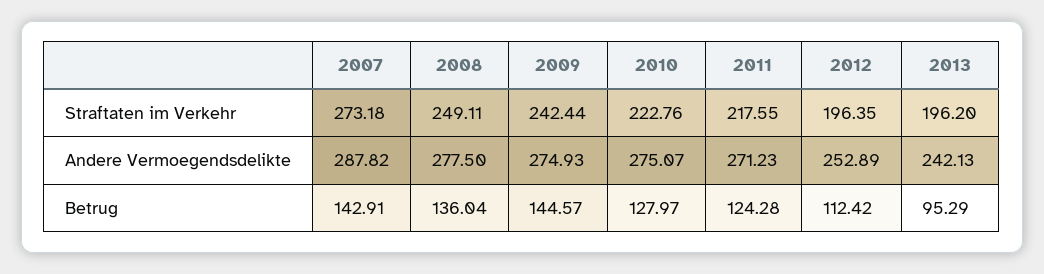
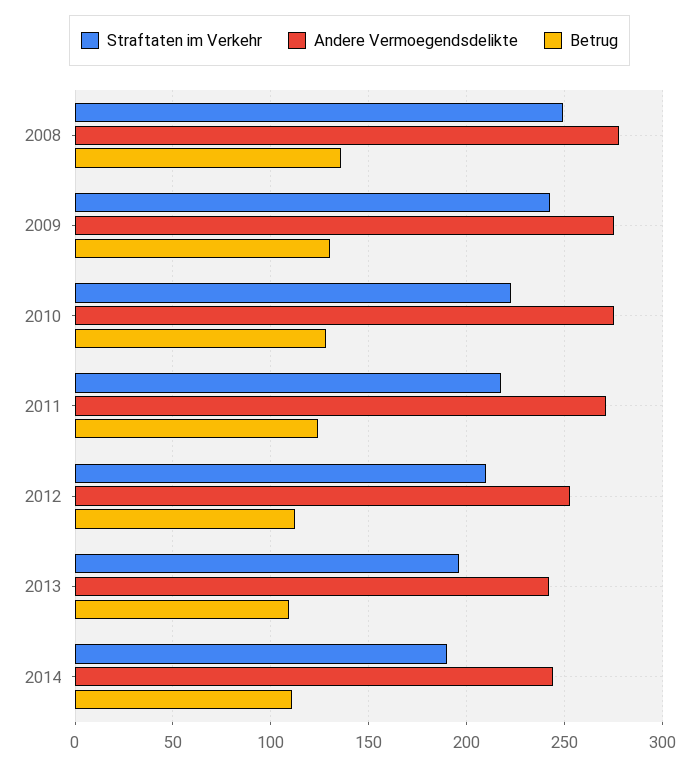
Straftaten im Verkehr, 2007: 273.18 -> none
Straftaten im Verkehr, 2012: 196.35 -> 210
Andere Vermoegendsdelikte, 2007: 287.82 -> none
Betrug, 2007: 142.91 -> none
Betrug, 2009: 144.57 -> 130
Betrug, 2013: 95.29 -> 110
Straftaten im Verkehr, 2014: none -> 190
Andere Vermoegendsdelikte, 2014: none -> 245
Betrug, 2014: none -> 110

